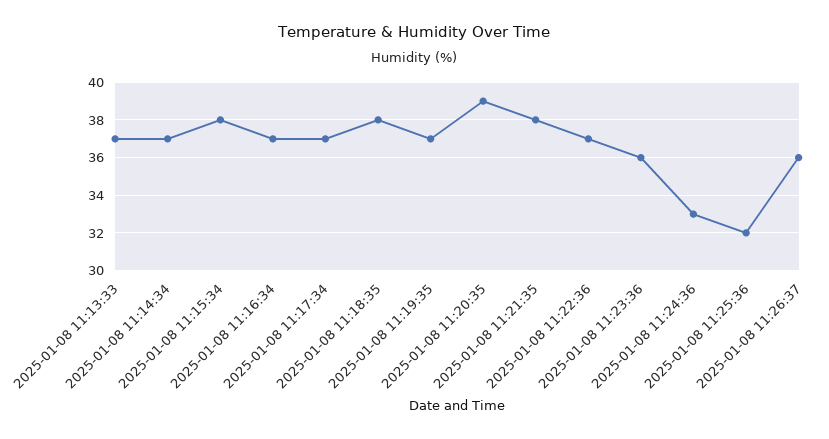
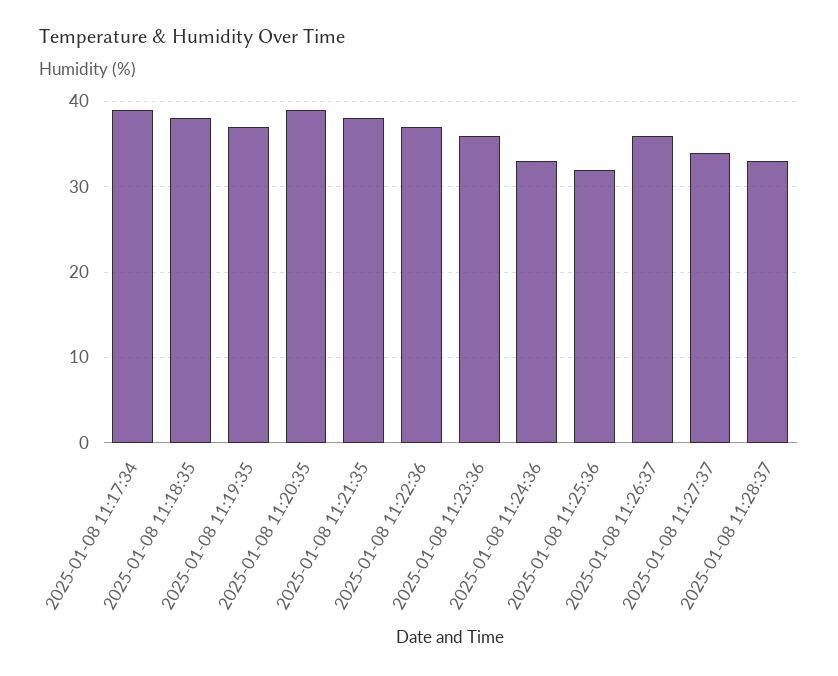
2025-01-08 11:13:33: 37 -> none
2025-01-08 11:14:34: 37 -> none
2025-01-08 11:15:34: 38 -> none
2025-01-08 11:16:34: 37 -> none
2025-01-08 11:17:34: 37 -> 39
2025-01-08 11:27:37: none -> 34
2025-01-08 11:28:37: none -> 33

